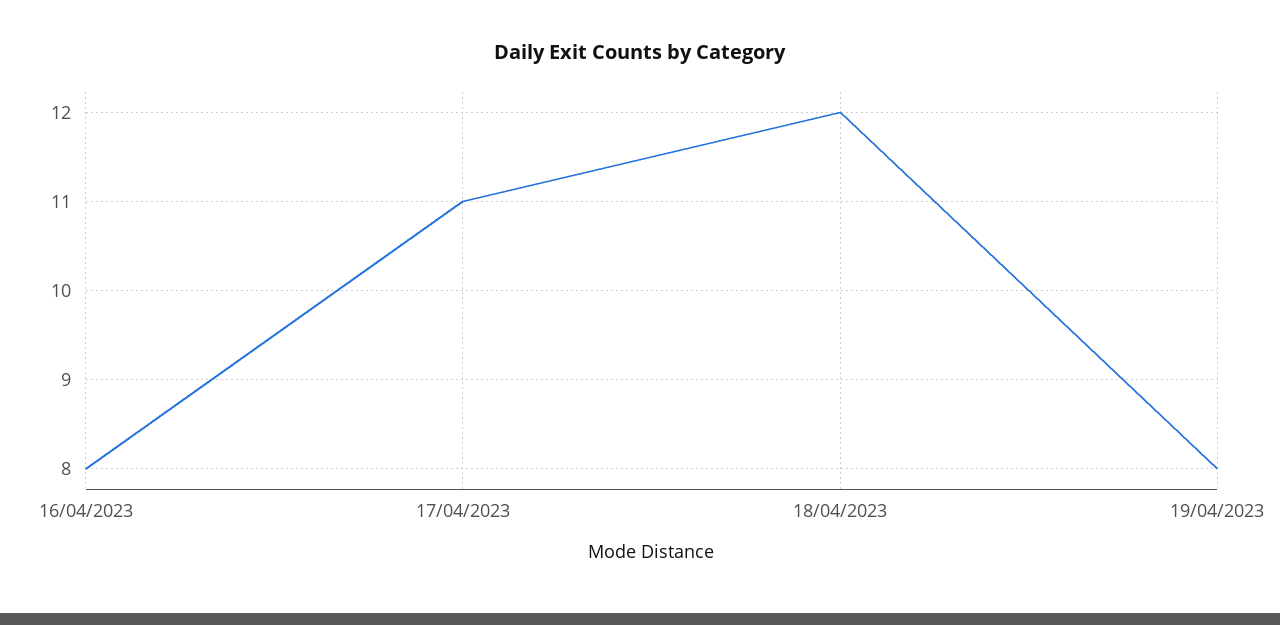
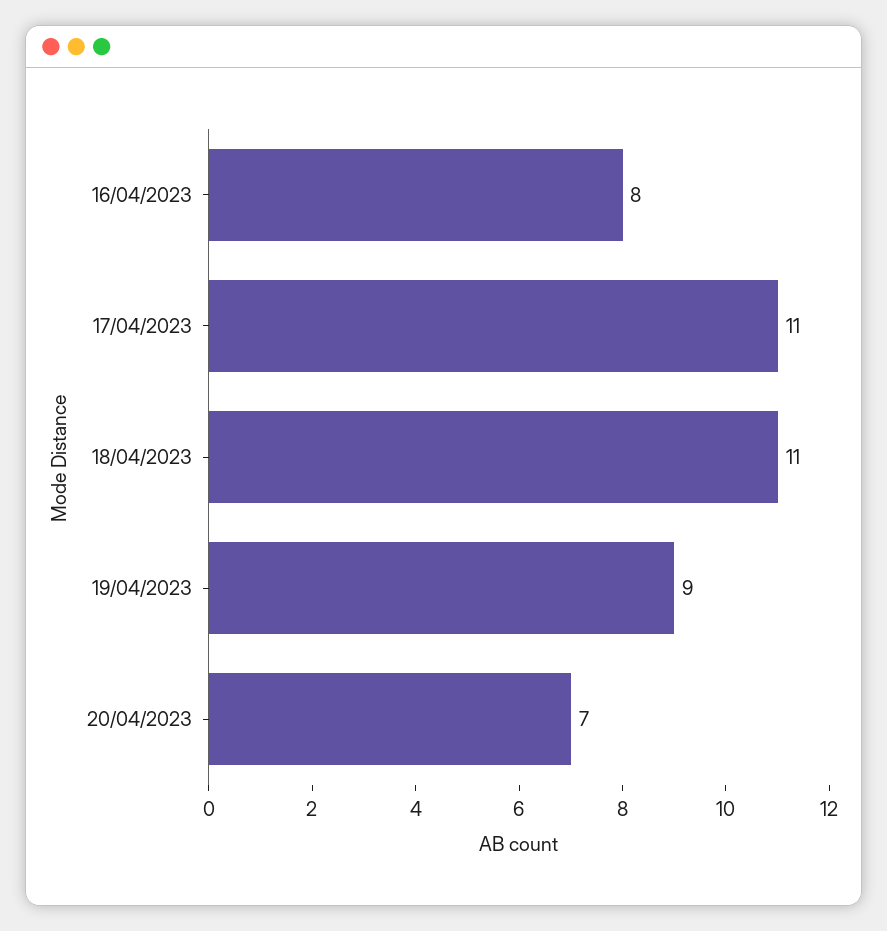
18/04/2023: 12 -> 11
19/04/2023: 8 -> 9
20/04/2023: none -> 7

